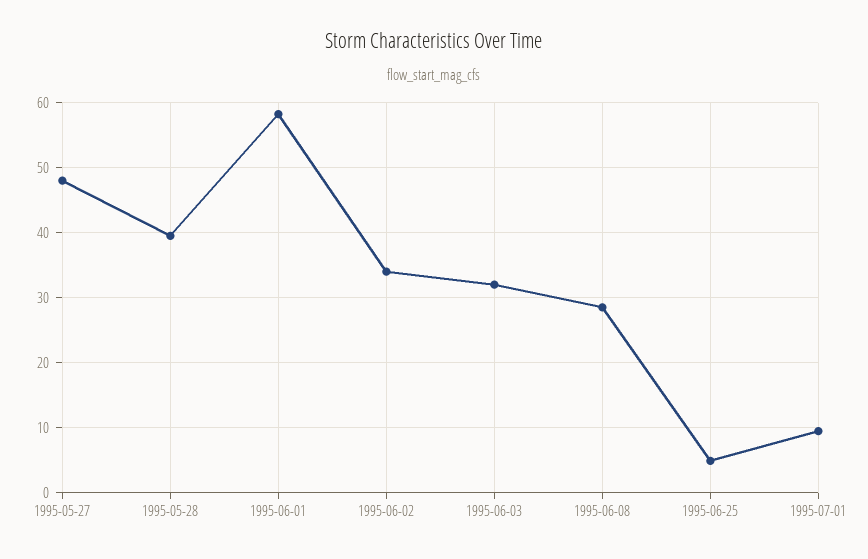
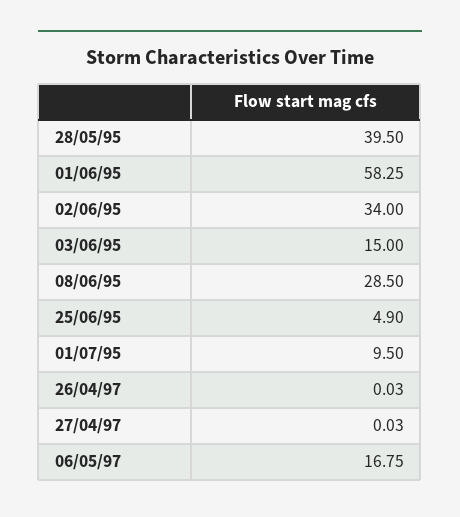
1995-05-27: 48 -> none
1995-06-03: 32 -> 15
26/04/97: none -> 0.03
27/04/97: none -> 0.03
06/05/97: none -> 16.75

